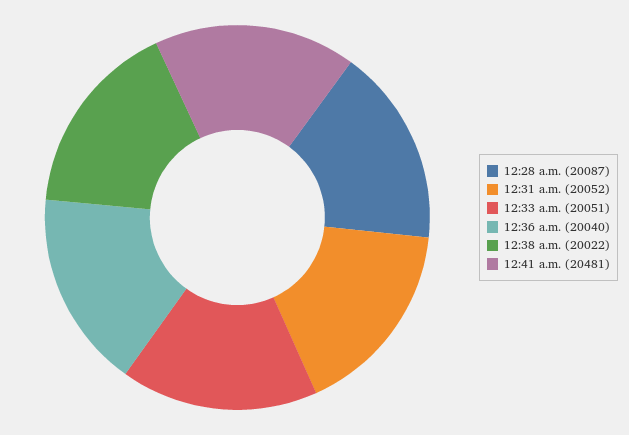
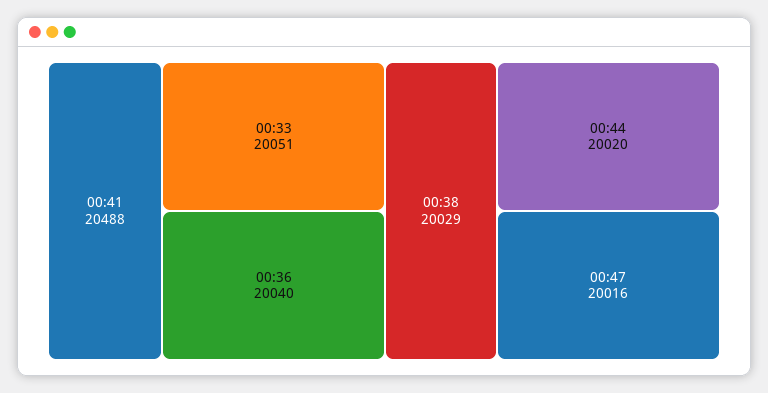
12:28 a.m.: 20087 -> none
12:31 a.m.: 20052 -> none
12:38 a.m.: 20022 -> 20029
12:41 a.m.: 20481 -> 20488
00:44: none -> 20020
00:47: none -> 20016

